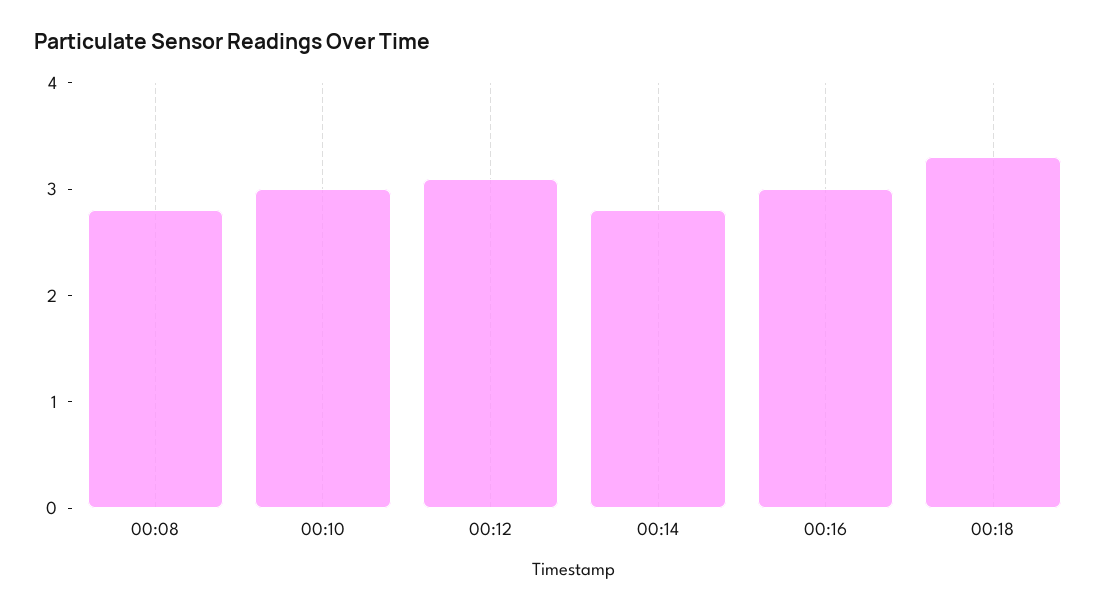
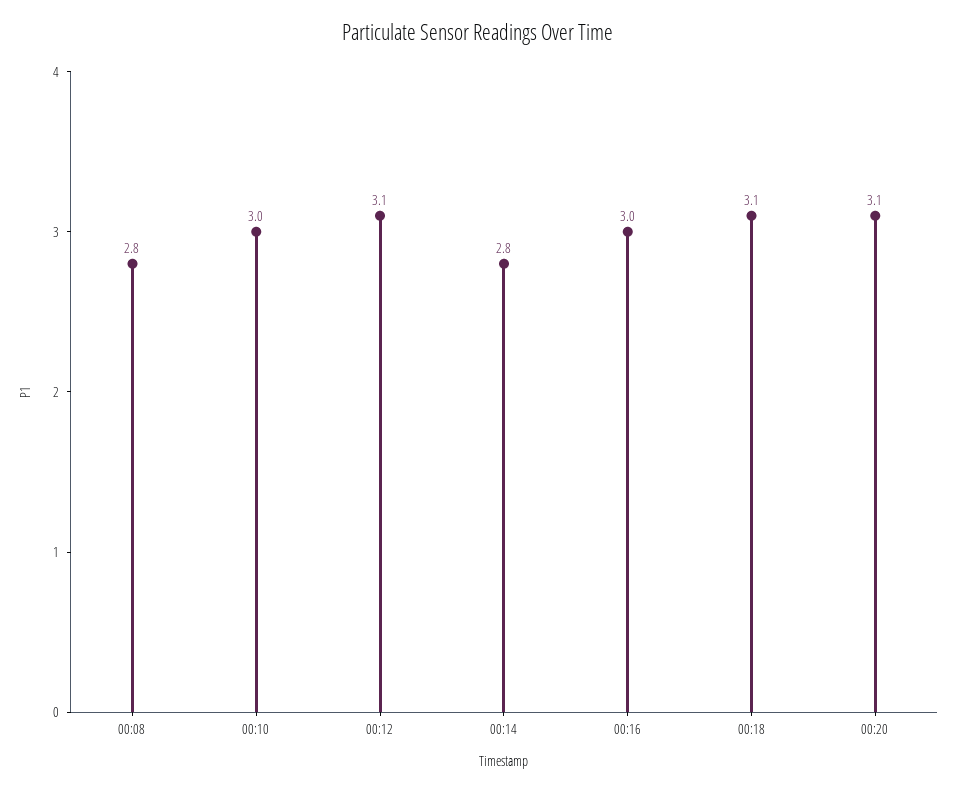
00:18: 3.3 -> 3.1
00:20: none -> 3.1

